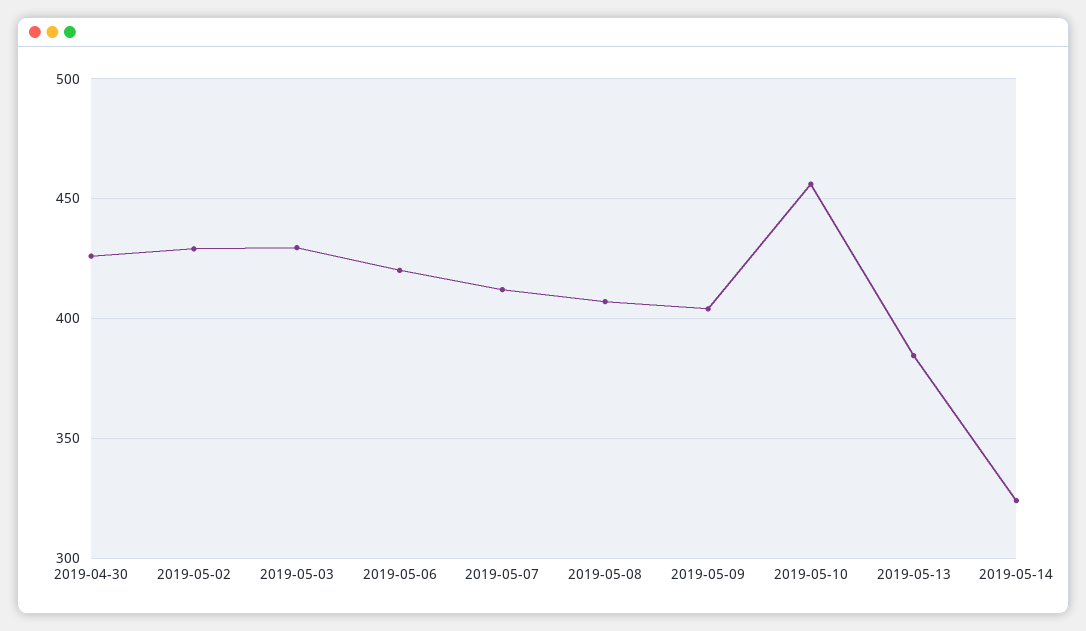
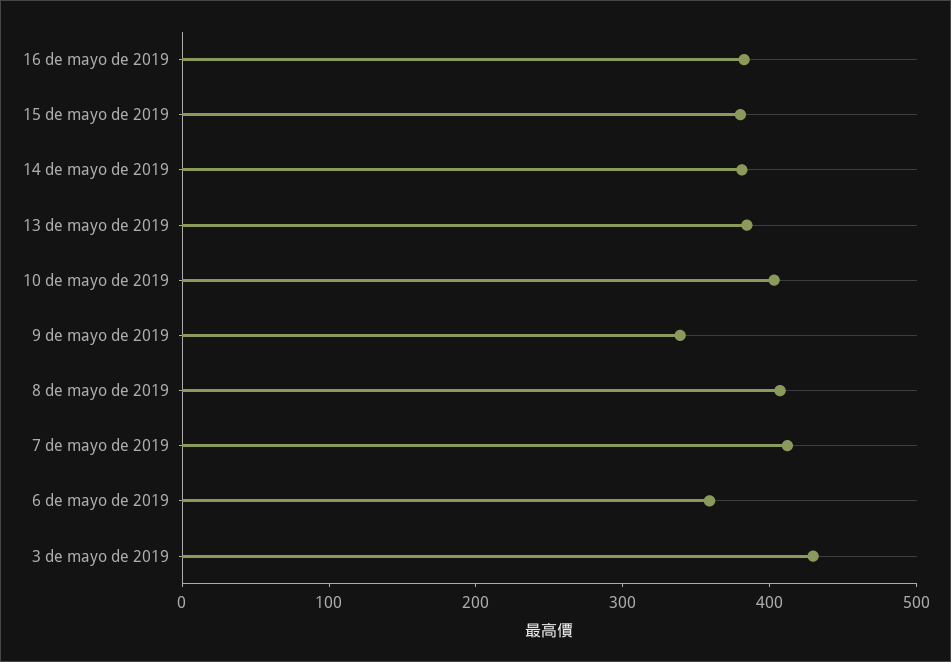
2019-04-30: 425 -> none
2019-05-02: 430 -> none
2019-05-06: 420 -> 360
2019-05-09: 405 -> 340
2019-05-10: 455 -> 400
2019-05-14: 325 -> 380
16 de mayo de 2019: none -> 380
15 de mayo de 2019: none -> 380

